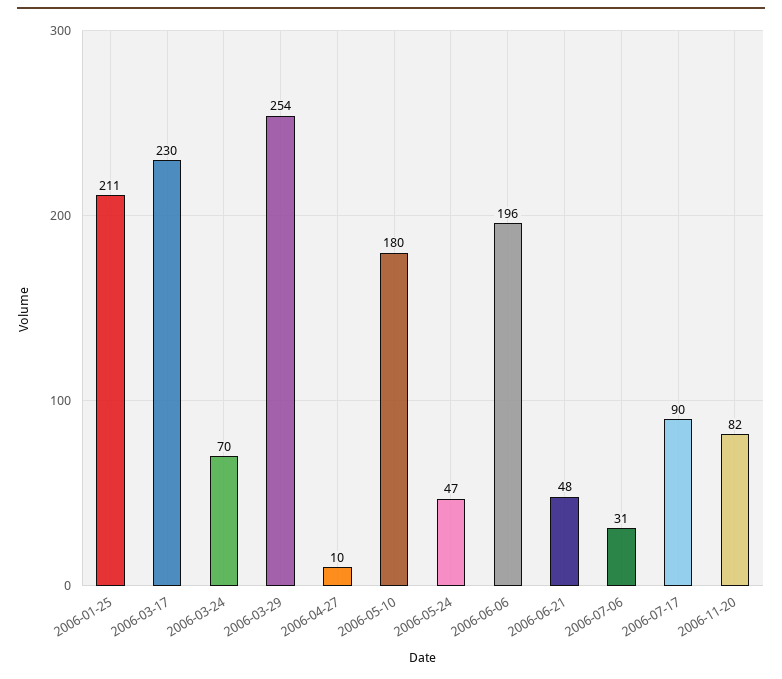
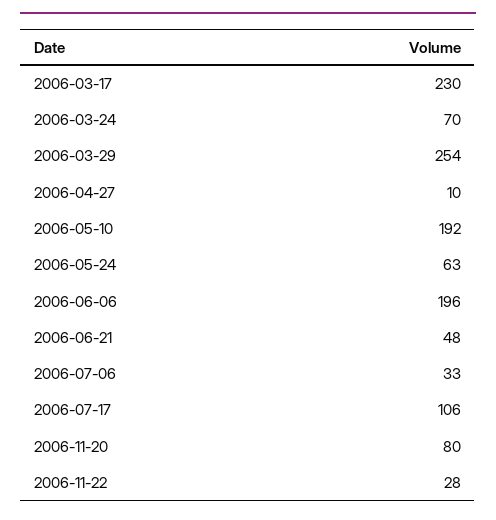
2006-01-25: 211 -> none
2006-05-10: 180 -> 192
2006-05-24: 47 -> 63
2006-07-06: 31 -> 33
2006-07-17: 90 -> 106
2006-11-20: 82 -> 80
2006-11-22: none -> 28

